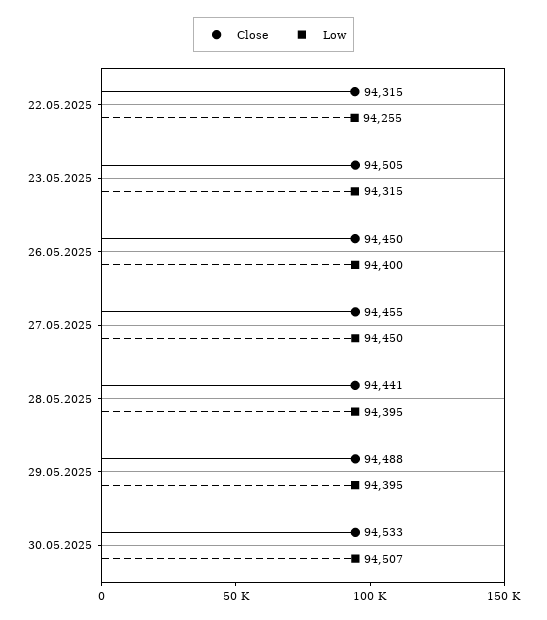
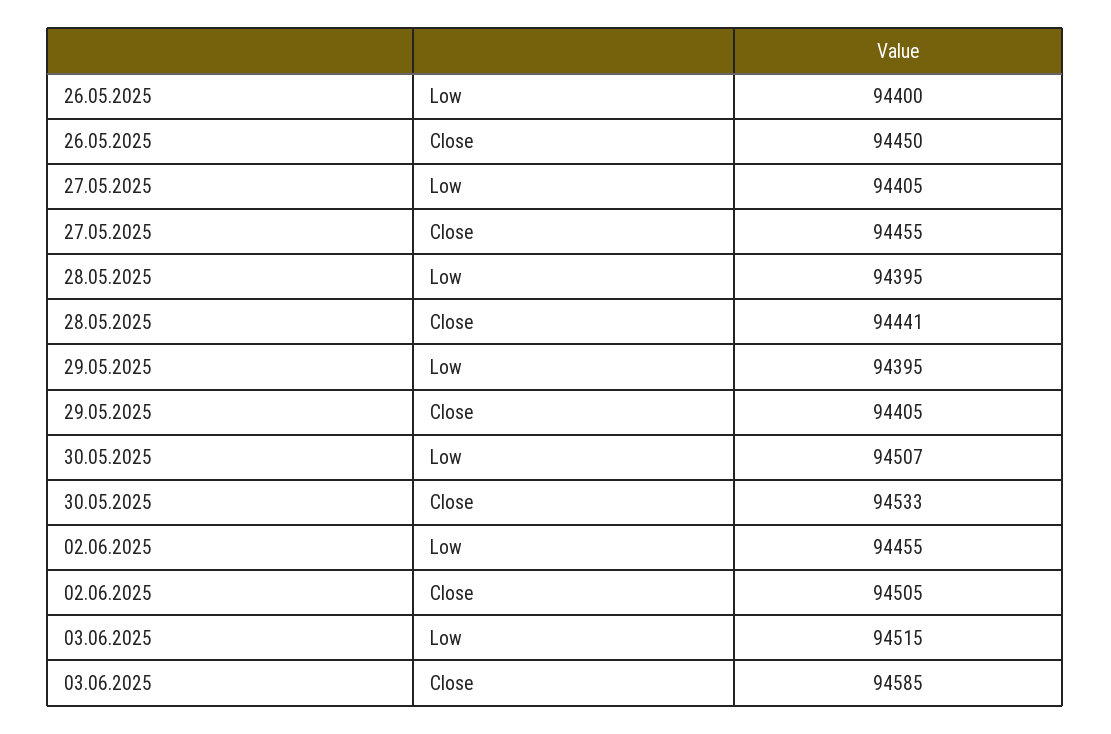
Close, 22.05.2025: 94315 -> none
Low, 22.05.2025: 94255 -> none
Close, 23.05.2025: 94505 -> none
Low, 23.05.2025: 94315 -> none
Low, 27.05.2025: 94450 -> 94405
Close, 29.05.2025: 94488 -> 94405
Low, 02.06.2025: none -> 94455
Close, 02.06.2025: none -> 94505
Low, 03.06.2025: none -> 94515
Close, 03.06.2025: none -> 94585

